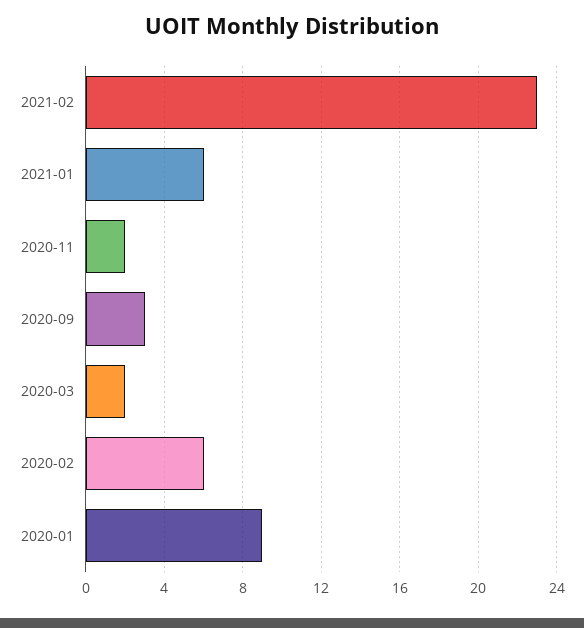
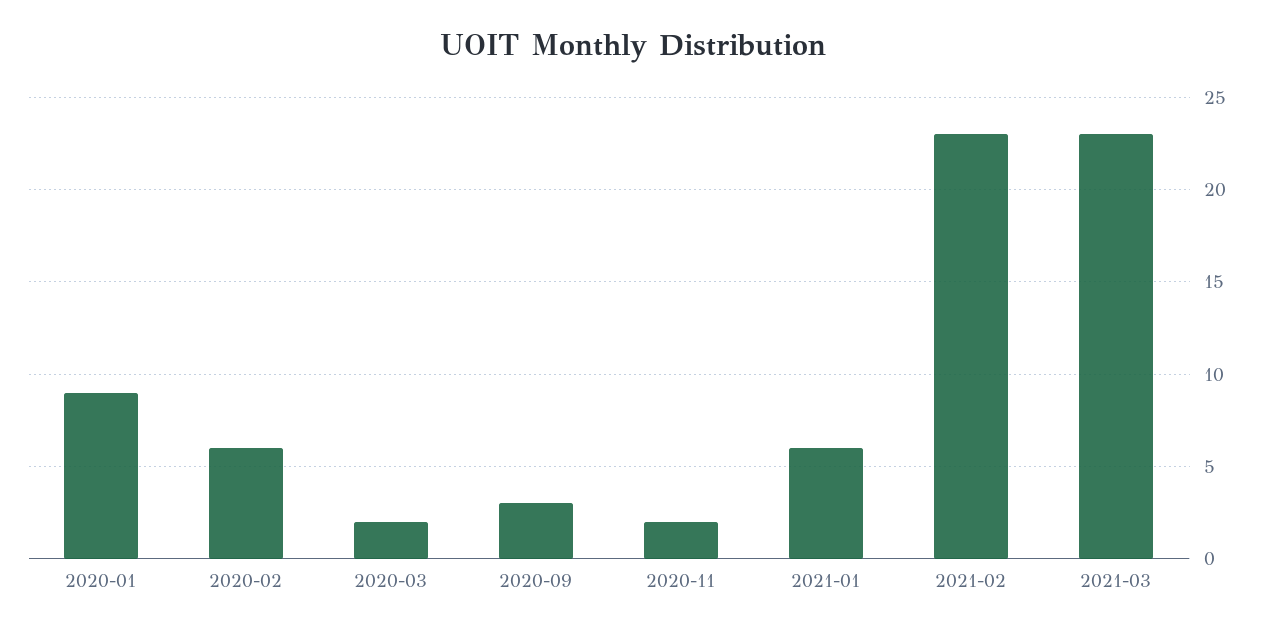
2021-03: none -> 23

